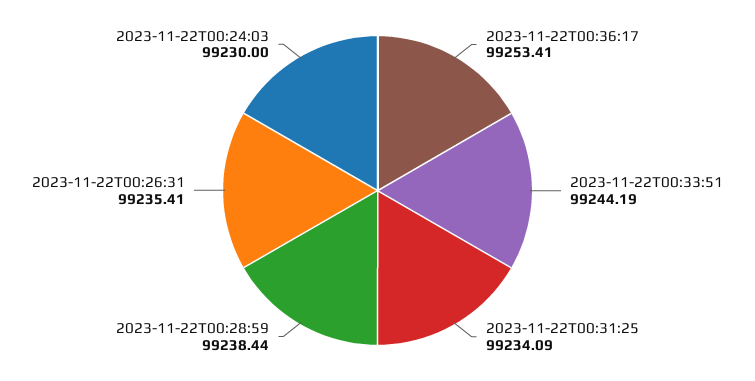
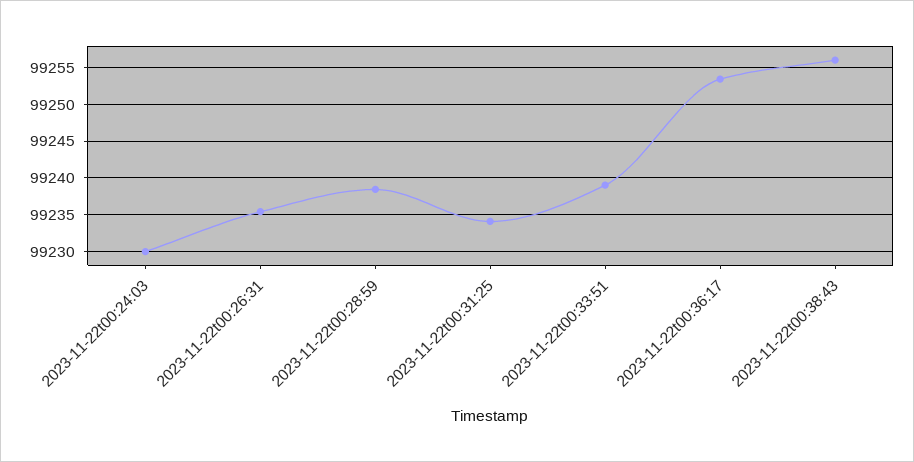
2023-11-22T00:33:51: 99244.19 -> 99239
2023-11-22t00:38:43: none -> 99256

